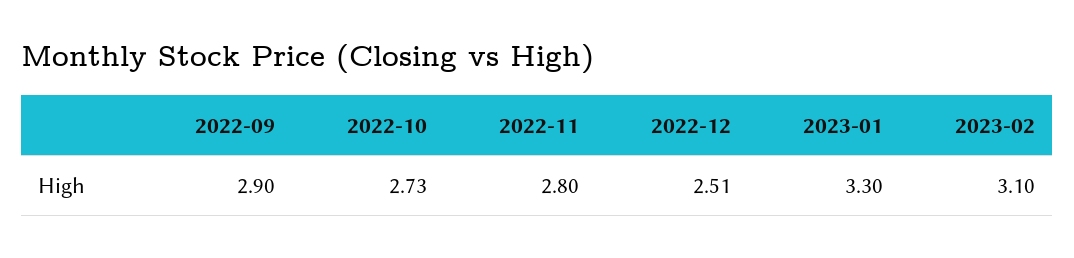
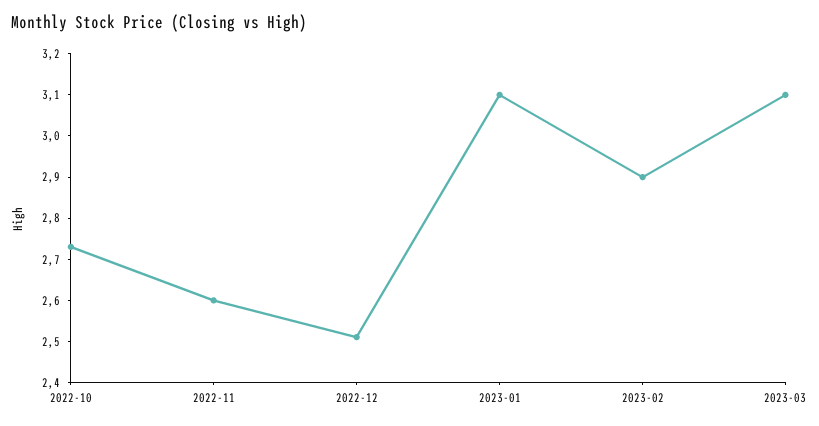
2022-09: 2.9 -> none
2022-11: 2.8 -> 2.6
2023-01: 3.3 -> 3.1
2023-02: 3.1 -> 2.9
2023-03: none -> 3.1

